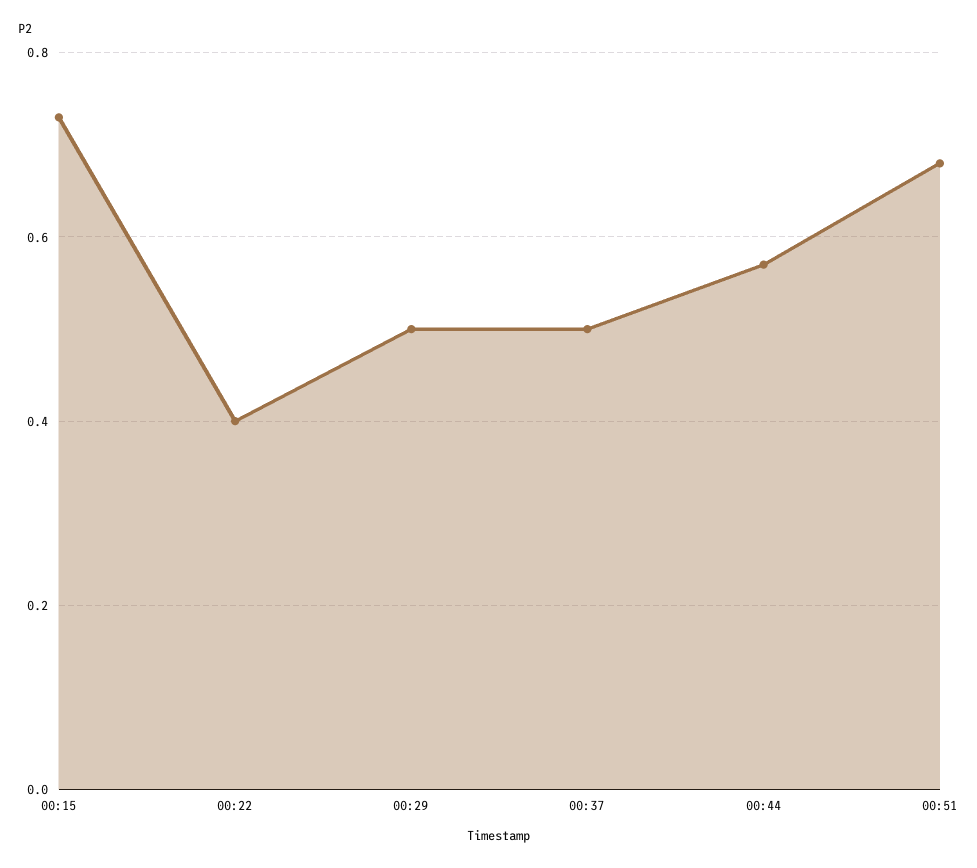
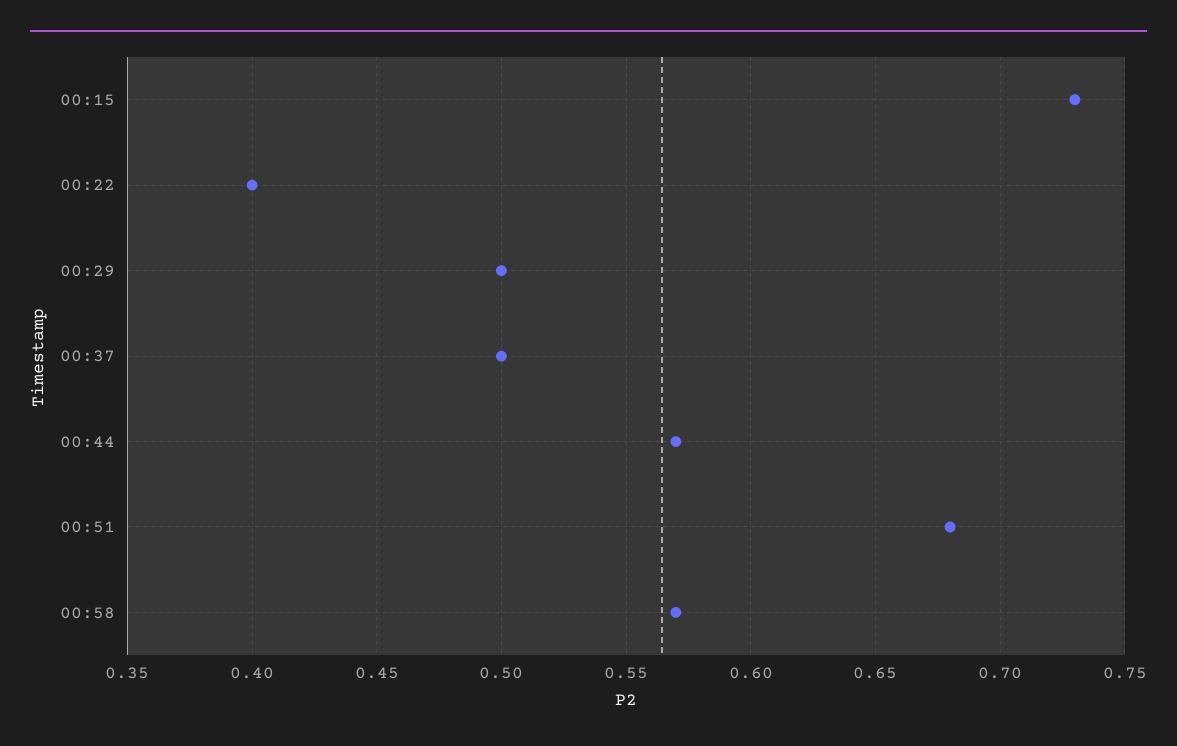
00:58: none -> 0.57

